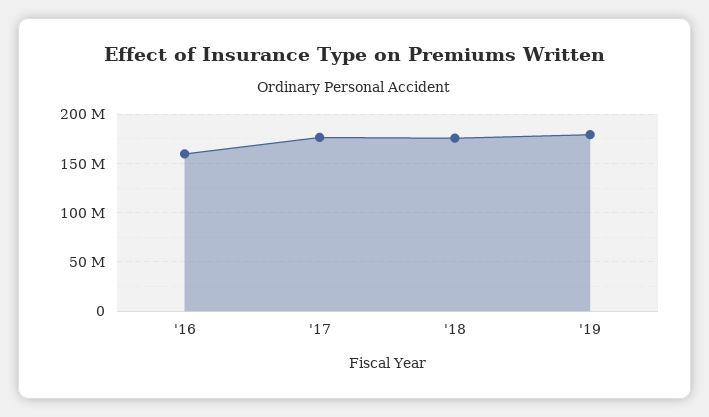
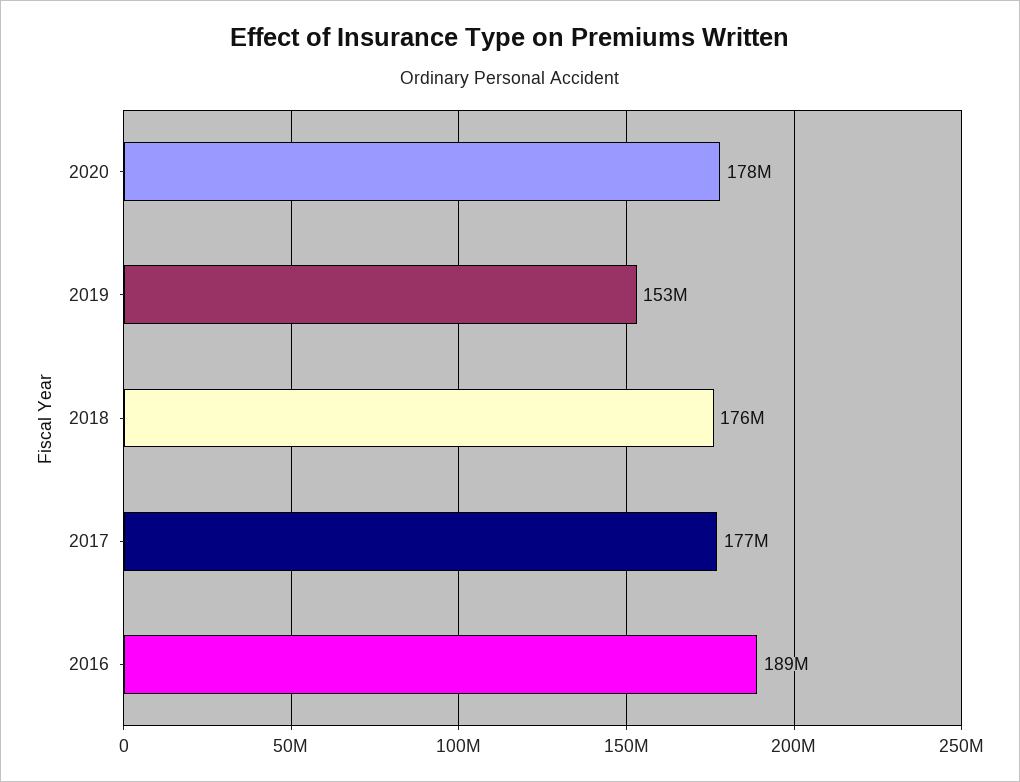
'16: 160000000 -> 189000000
'19: 180000000 -> 153000000
2020: none -> 178000000

